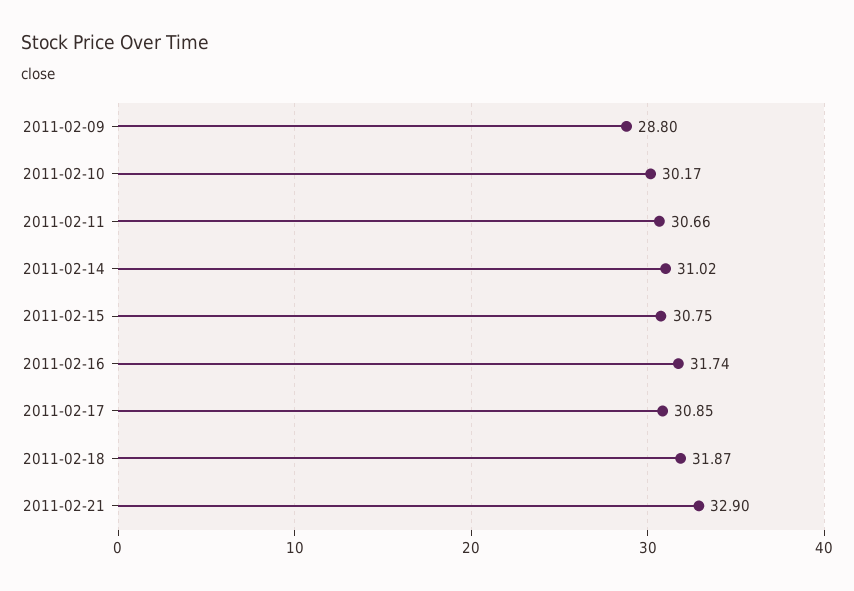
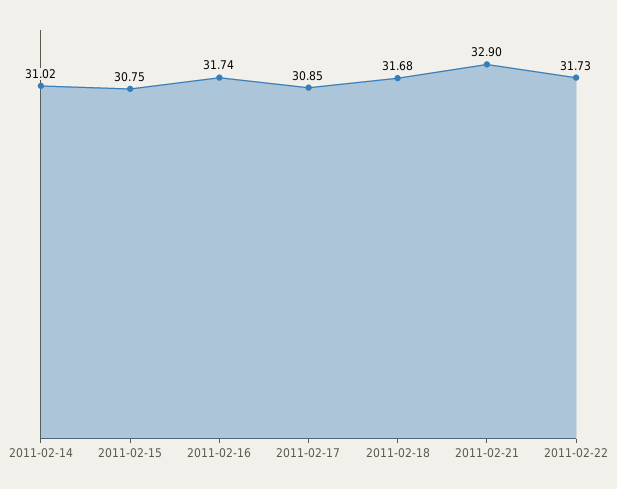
2011-02-09: 28.8 -> none
2011-02-10: 30.17 -> none
2011-02-11: 30.66 -> none
2011-02-18: 31.87 -> 31.68
2011-02-22: none -> 31.73

